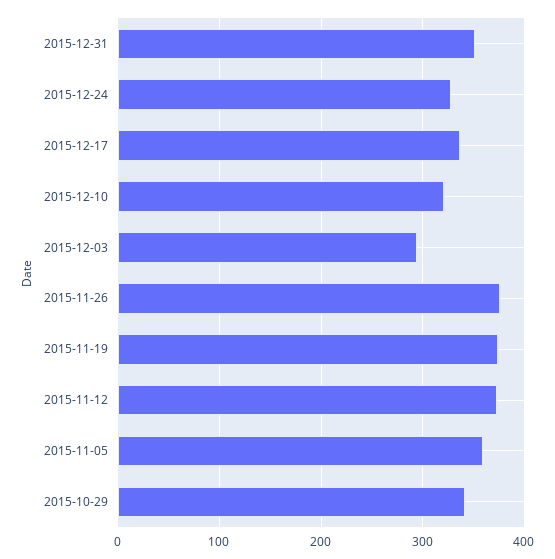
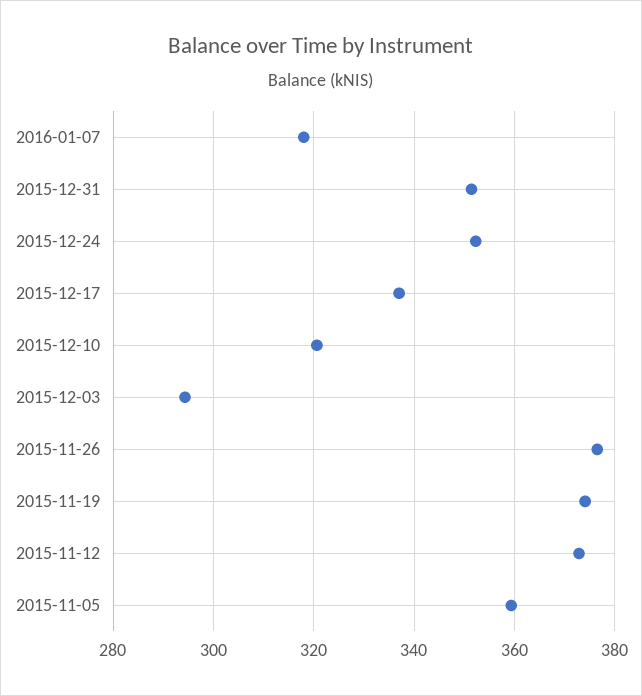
2015-12-24: 330 -> 352
2015-10-29: 340 -> none
2016-01-07: none -> 318

